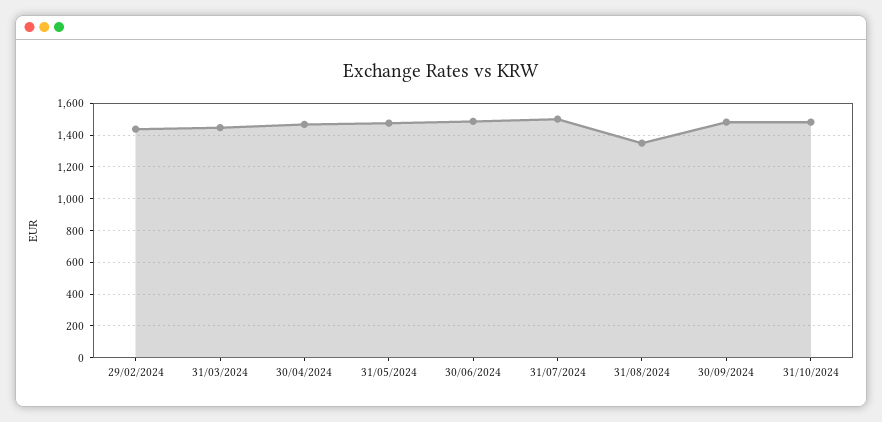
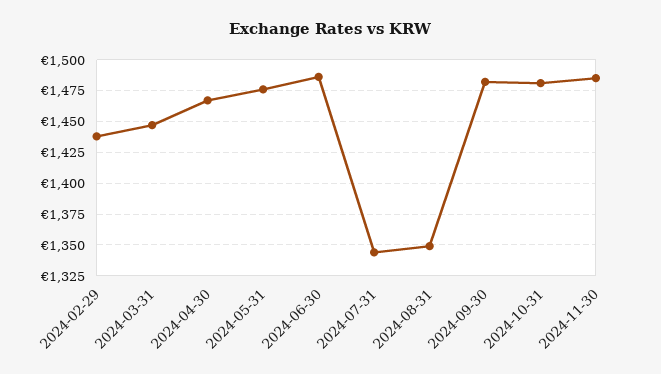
31/07/2024: 1500 -> 1345
2024-11-30: none -> 1485

